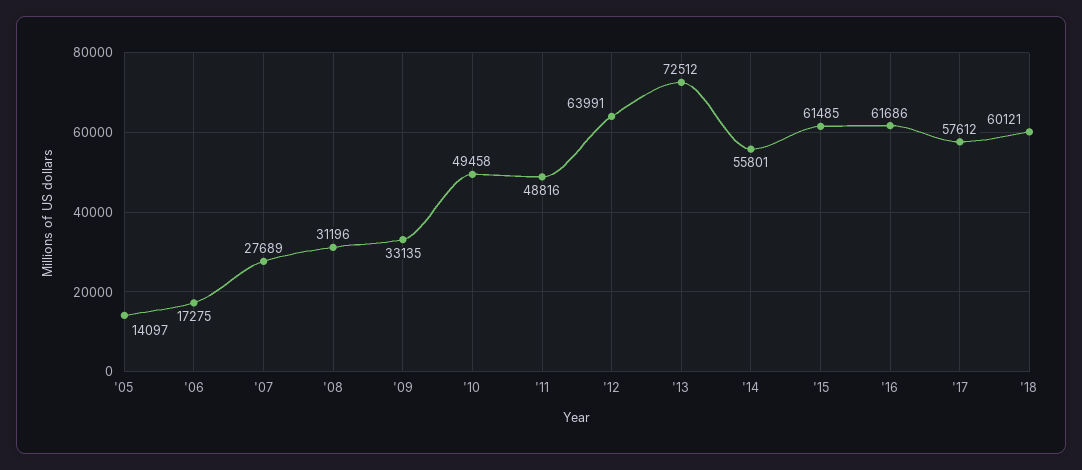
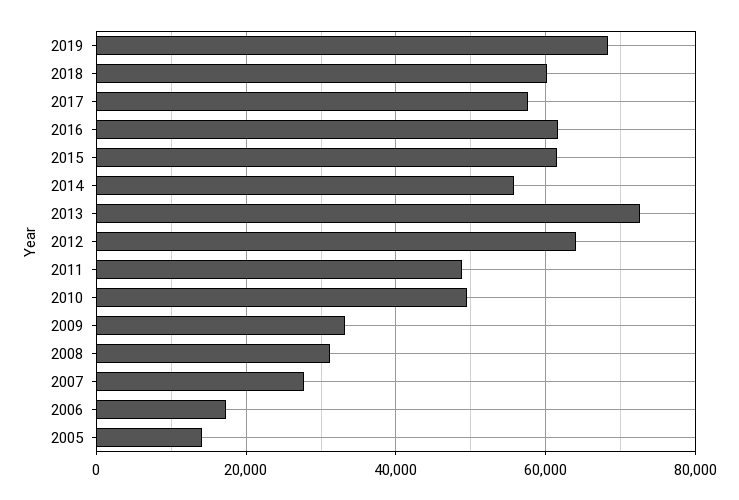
2019: none -> 68000

